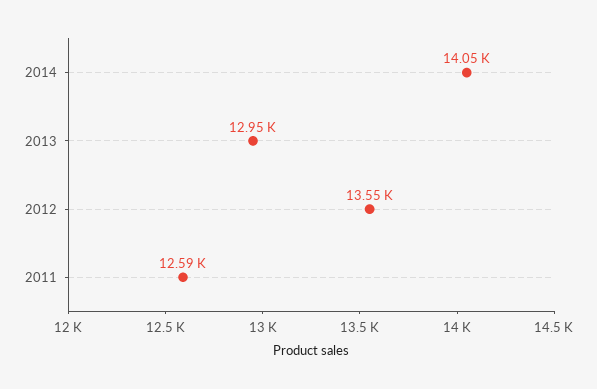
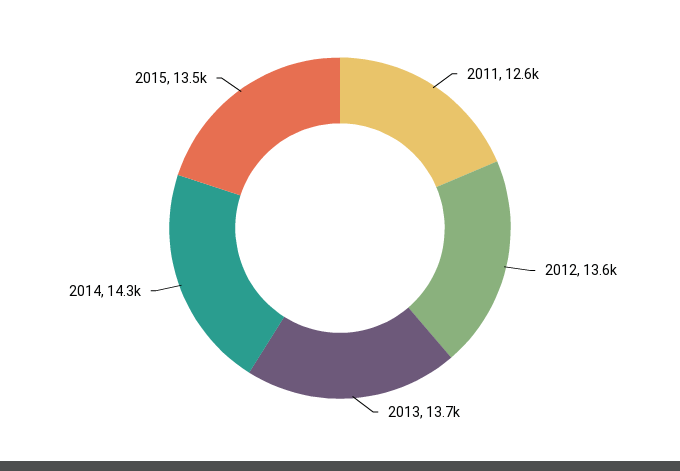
2014: 14050 -> 14300
2013: 12950 -> 13700
2015: none -> 13500

